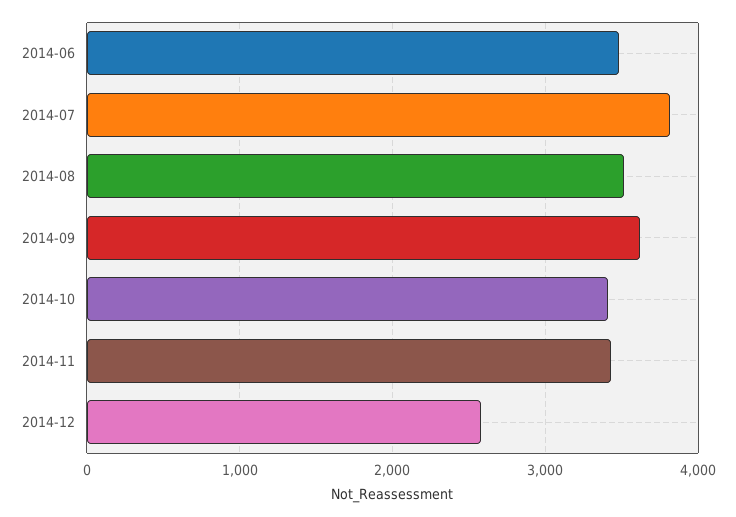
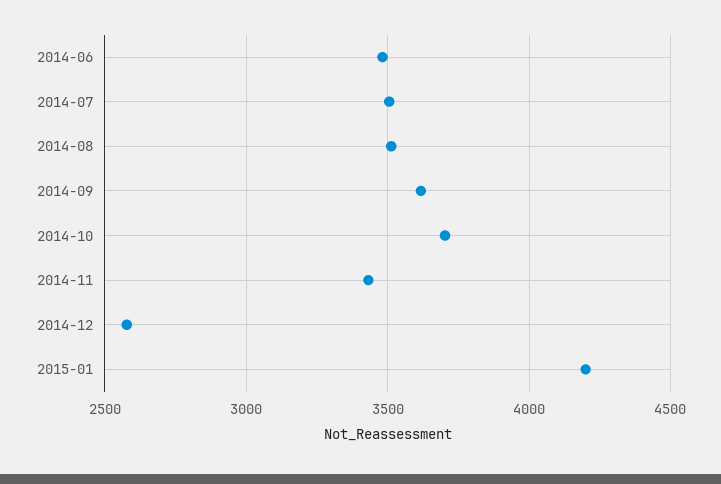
2014-07: 3800 -> 3500
2014-10: 3400 -> 3700
2015-01: none -> 4200

